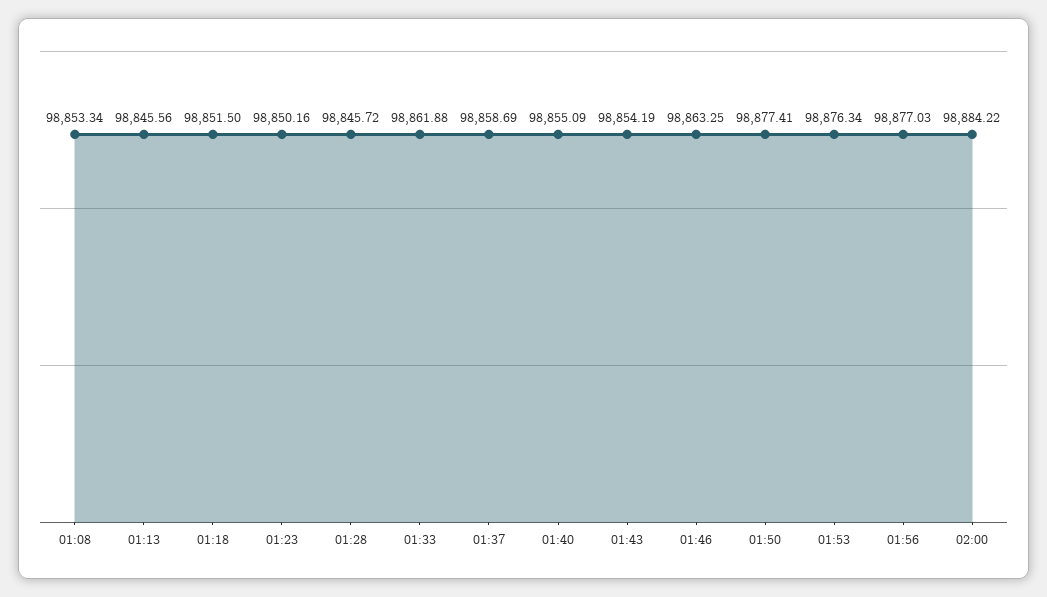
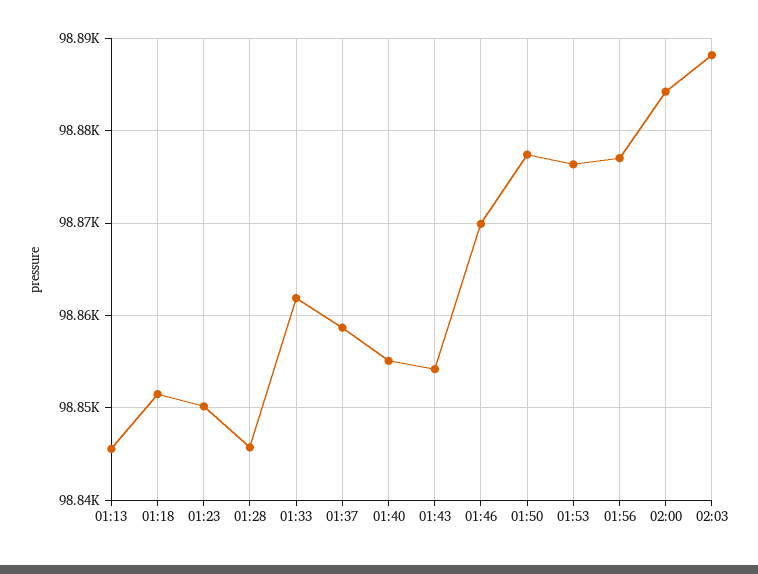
01:08: 98853.34 -> none
01:46: 98863.25 -> 98870
02:03: none -> 98888

